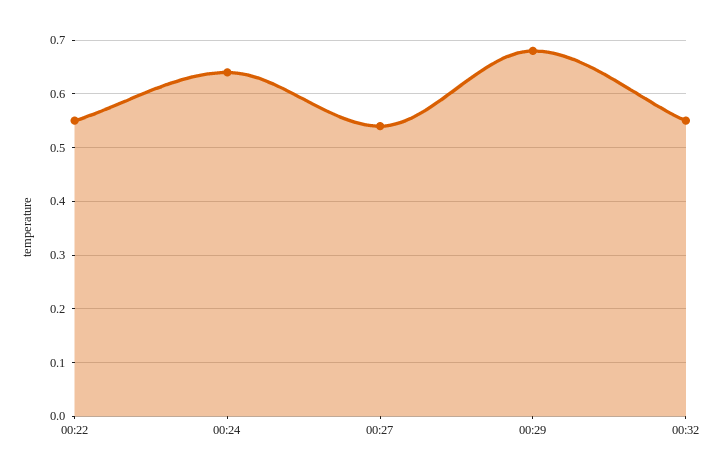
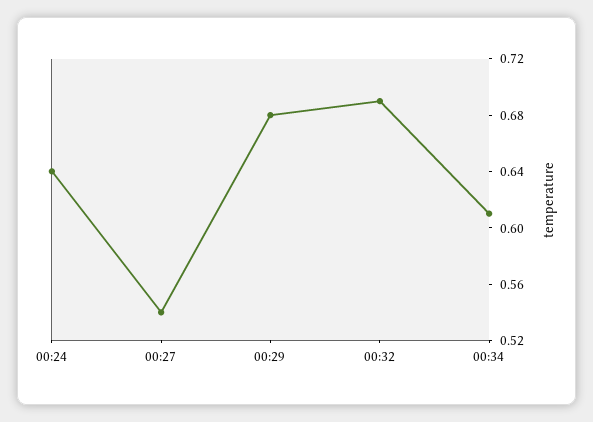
00:22: 0.55 -> none
00:32: 0.55 -> 0.69
00:34: none -> 0.61

